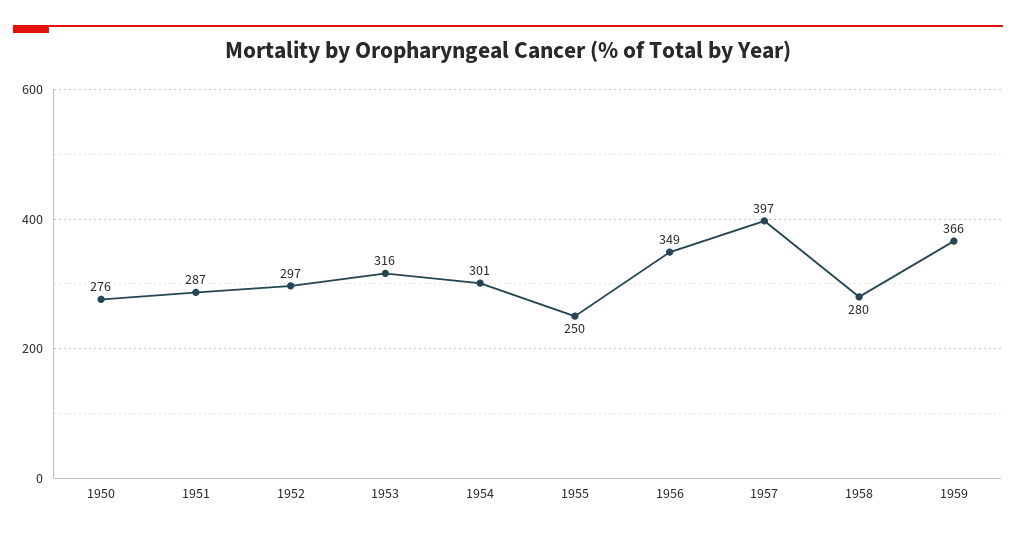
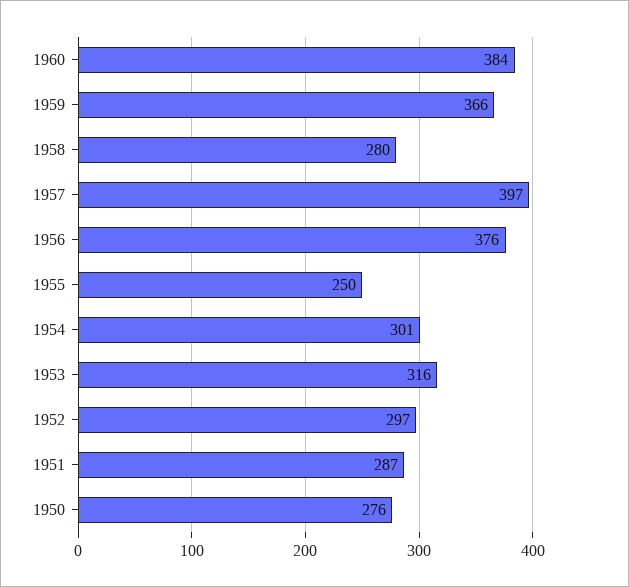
1956: 349 -> 376
1960: none -> 384

